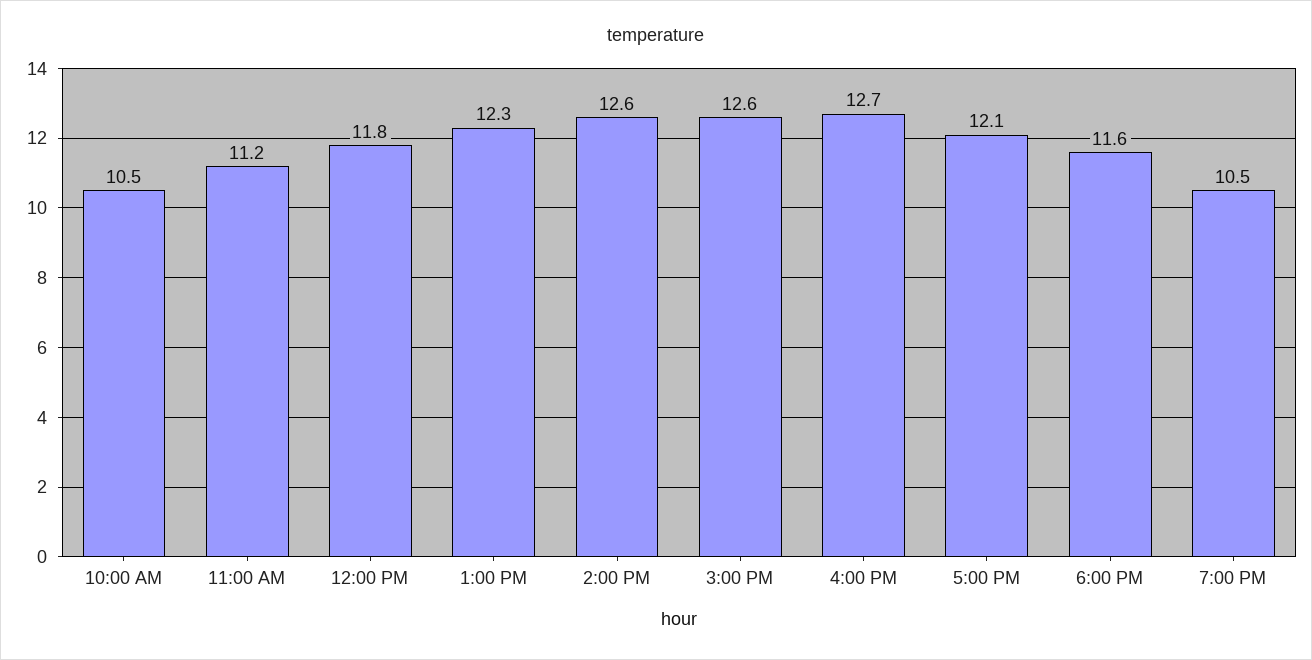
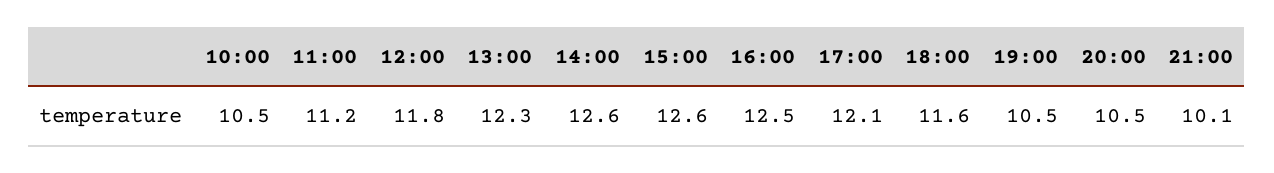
4:00 PM: 12.7 -> 12.5
20:00: none -> 10.5
21:00: none -> 10.1

